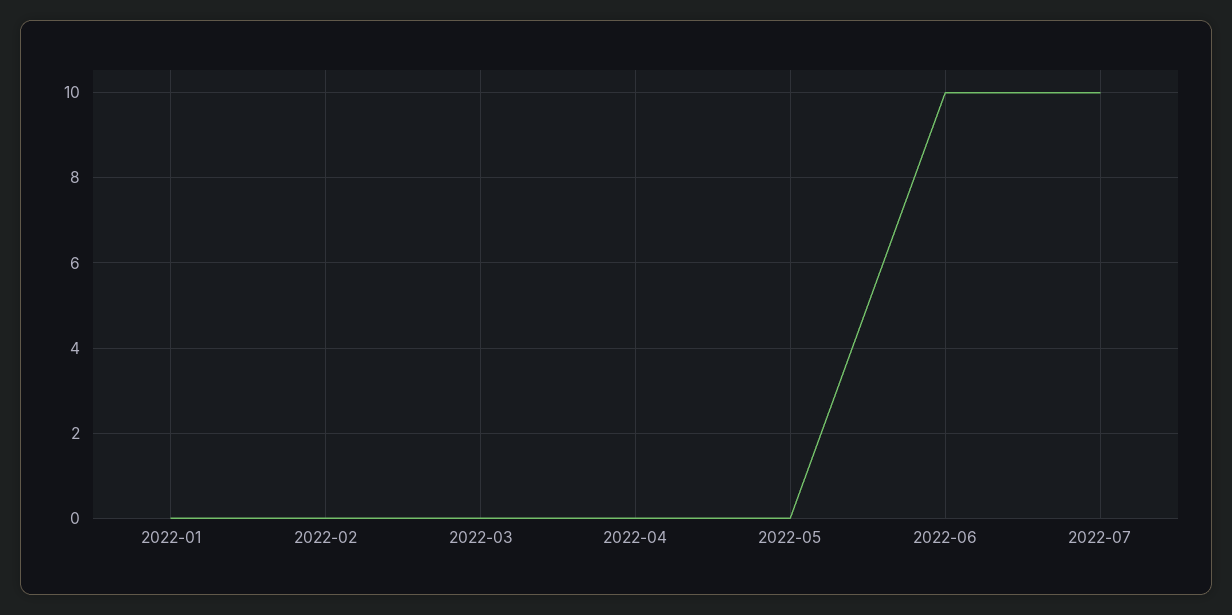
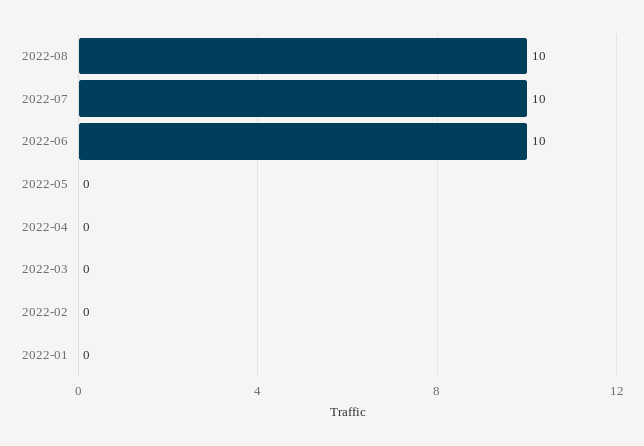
2022-08: none -> 10

